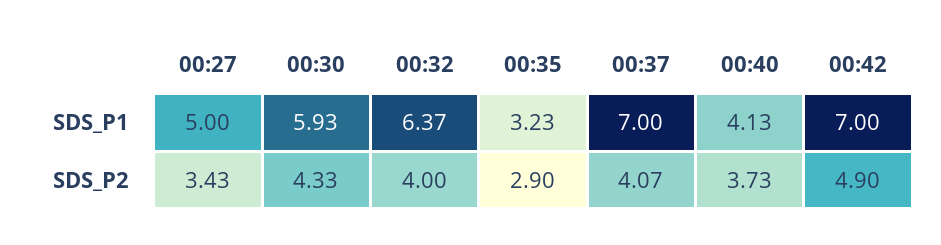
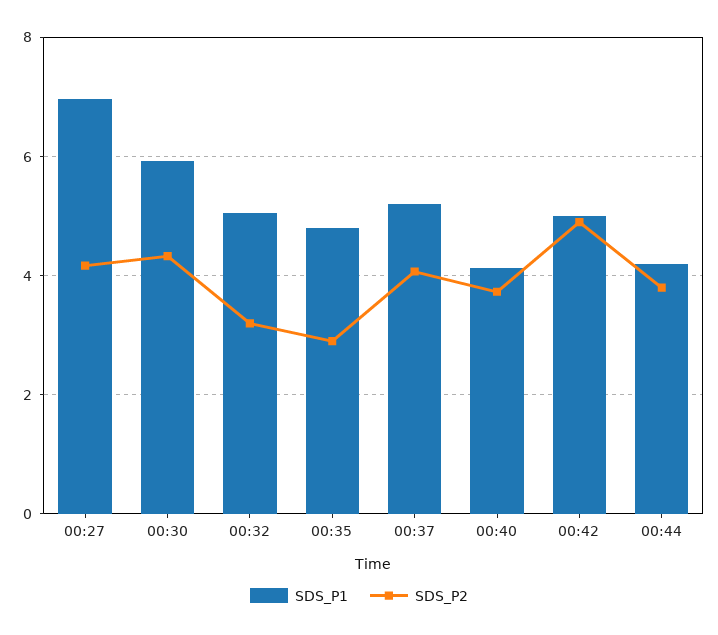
SDS_P1, 00:27: 5 -> 7
SDS_P1, 00:32: 6.37 -> 5
SDS_P1, 00:35: 3.23 -> 4.8
SDS_P1, 00:37: 7 -> 5.2
SDS_P1, 00:42: 7 -> 5
SDS_P2, 00:27: 3.43 -> 4.2
SDS_P2, 00:32: 4 -> 3.2
SDS_P1, 00:44: none -> 4.2
SDS_P2, 00:44: none -> 3.8

